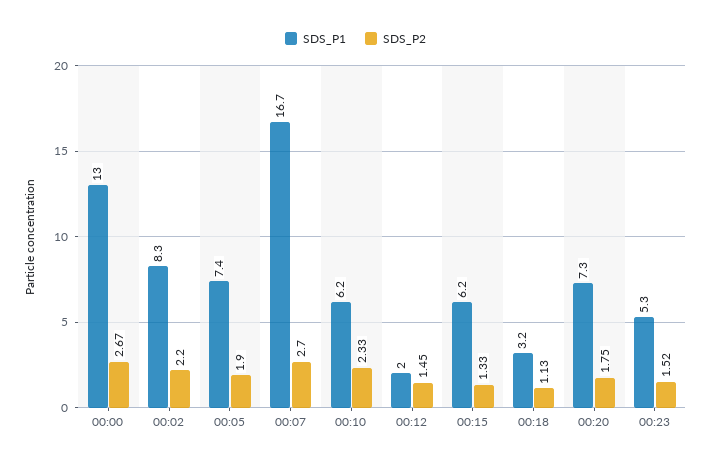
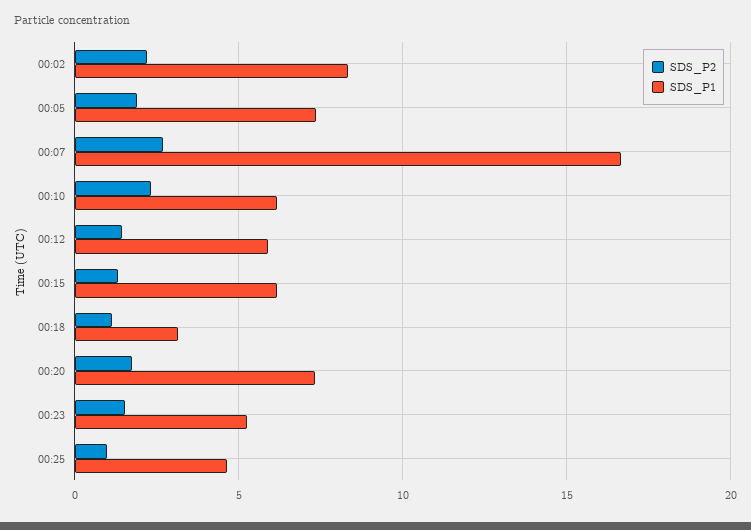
SDS_P1, 00:00: 13 -> none
SDS_P2, 00:00: 2.67 -> none
SDS_P1, 00:12: 2 -> 6
SDS_P2, 00:25: none -> 1
SDS_P1, 00:25: none -> 4.5

